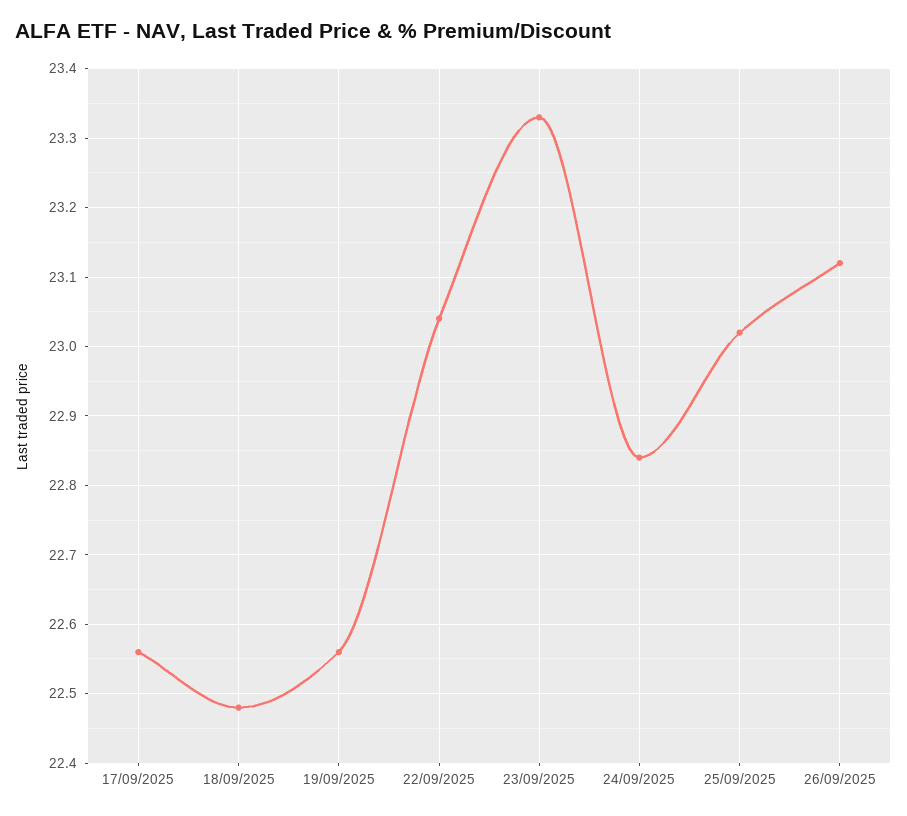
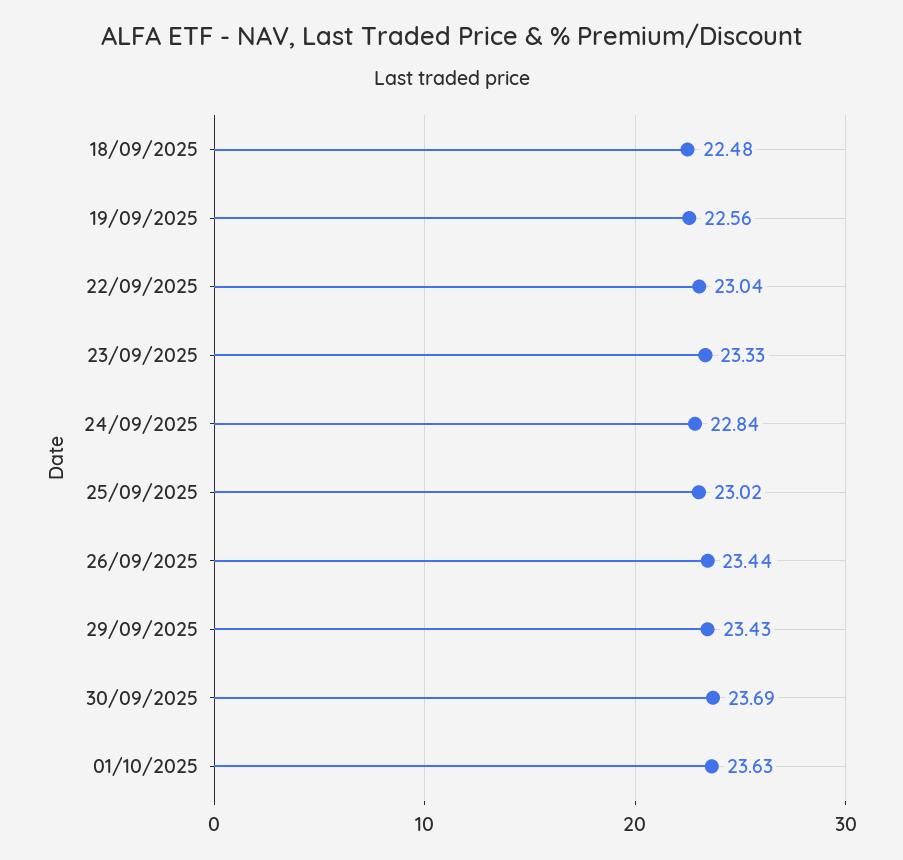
17/09/2025: 22.56 -> none
26/09/2025: 23.12 -> 23.44
29/09/2025: none -> 23.43
30/09/2025: none -> 23.69
01/10/2025: none -> 23.63

